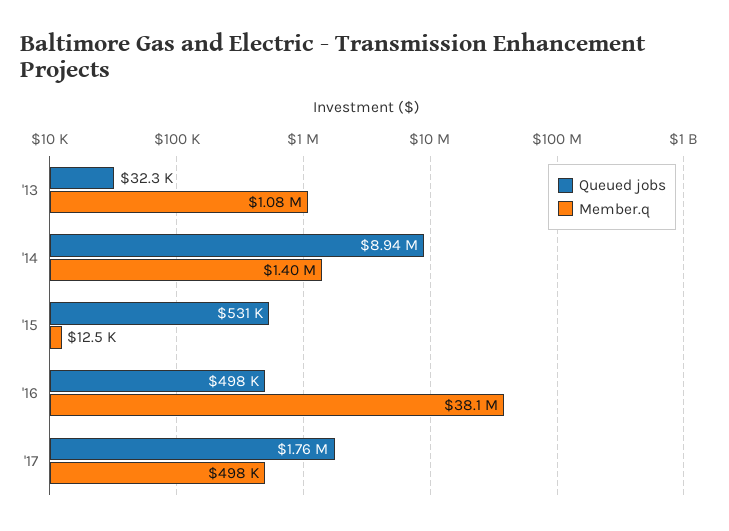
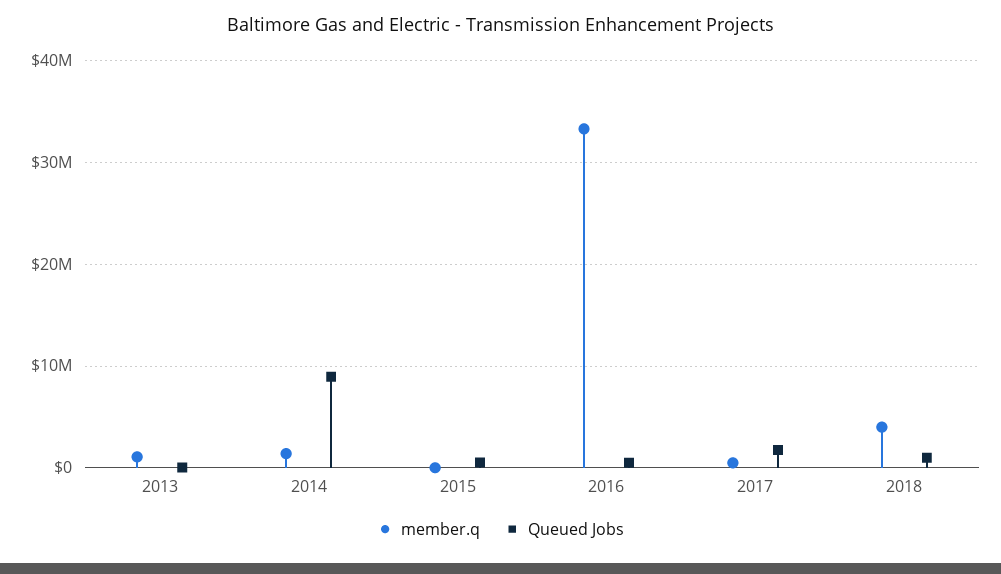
Member.q, '16: 38100000 -> 33000000
Member.q, 2018: none -> 4000000
Queued jobs, 2018: none -> 1000000

